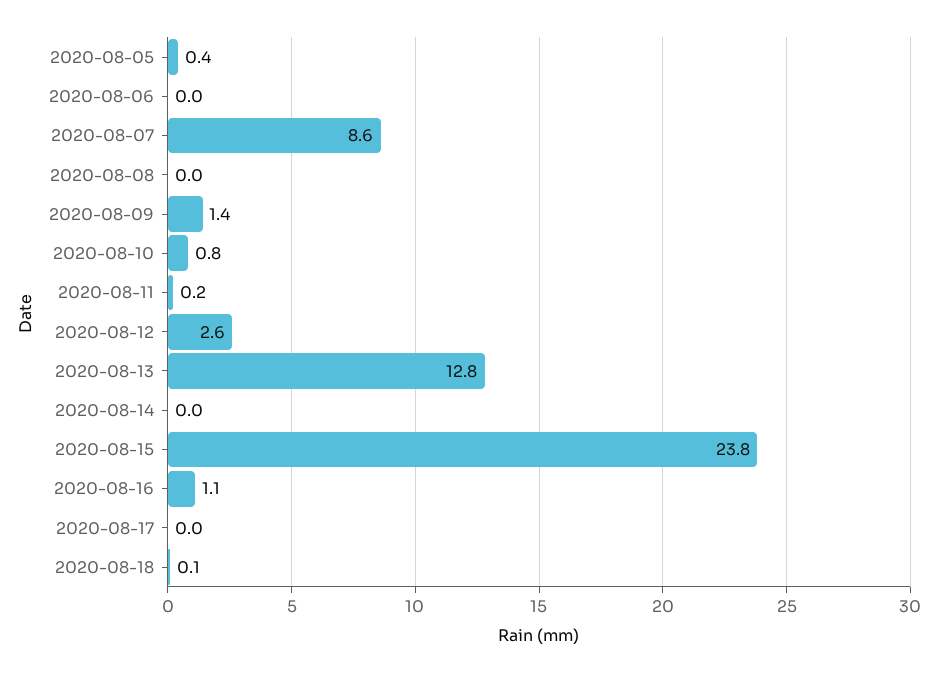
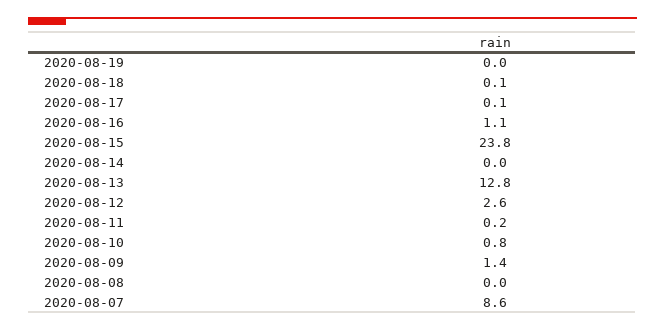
2020-08-05: 0.4 -> none
2020-08-06: 0 -> none
2020-08-17: 0 -> 0.1
2020-08-19: none -> 0

